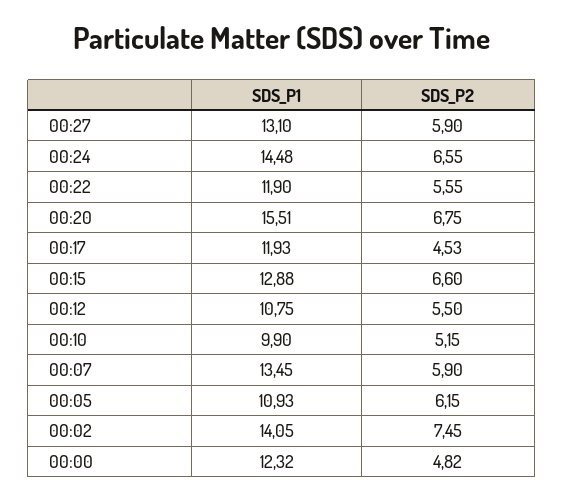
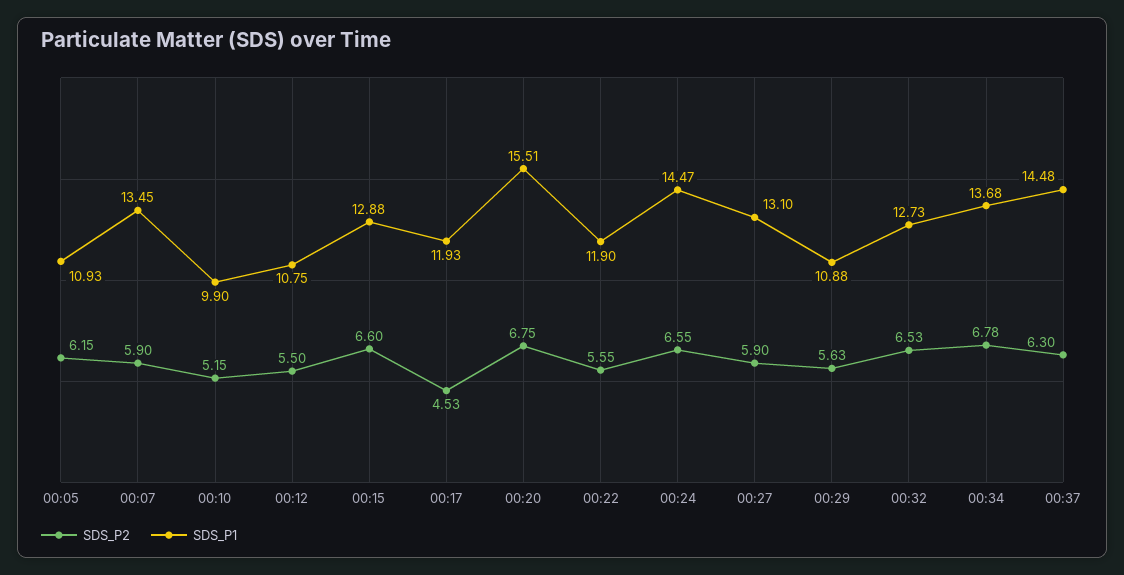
SDS_P1, 00:24: 14.48 -> 14.47
SDS_P1, 00:02: 14.05 -> none
SDS_P2, 00:02: 7.45 -> none
SDS_P1, 00:00: 12.32 -> none
SDS_P2, 00:00: 4.82 -> none
SDS_P2, 00:29: none -> 5.63
SDS_P1, 00:29: none -> 10.88
SDS_P2, 00:32: none -> 6.53
SDS_P1, 00:32: none -> 12.73
SDS_P2, 00:34: none -> 6.78
SDS_P1, 00:34: none -> 13.68
SDS_P2, 00:37: none -> 6.3
SDS_P1, 00:37: none -> 14.48

